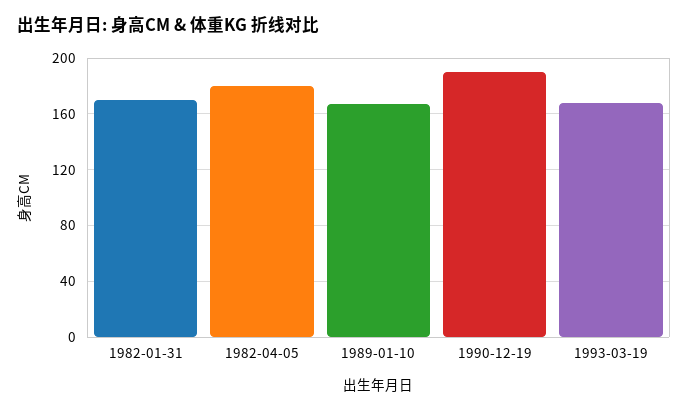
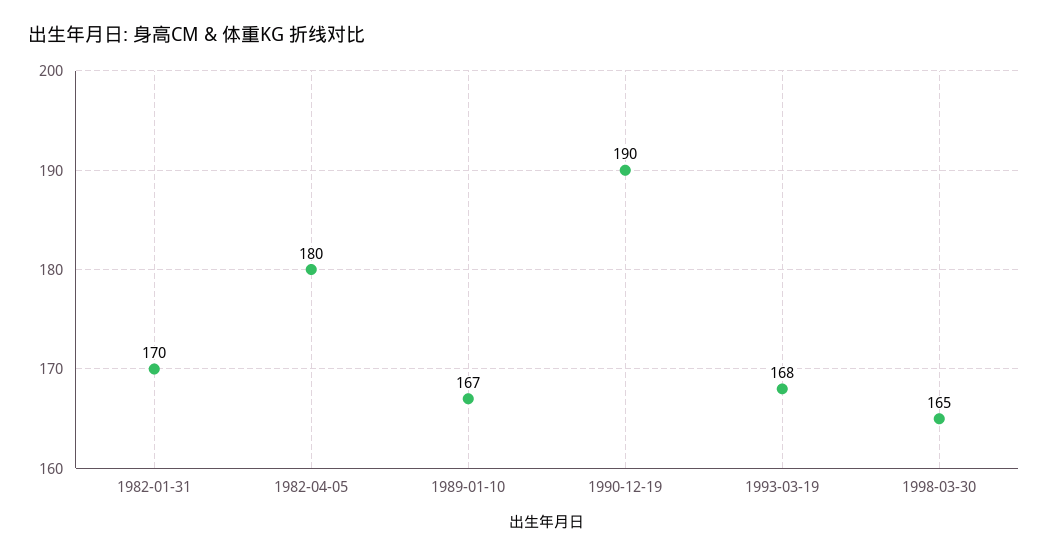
1998-03-30: none -> 165

